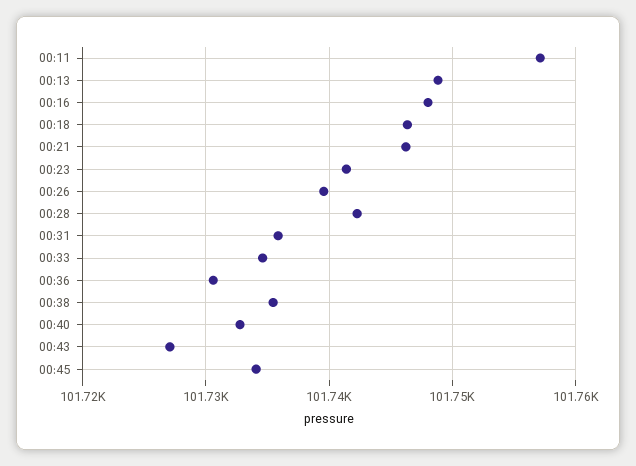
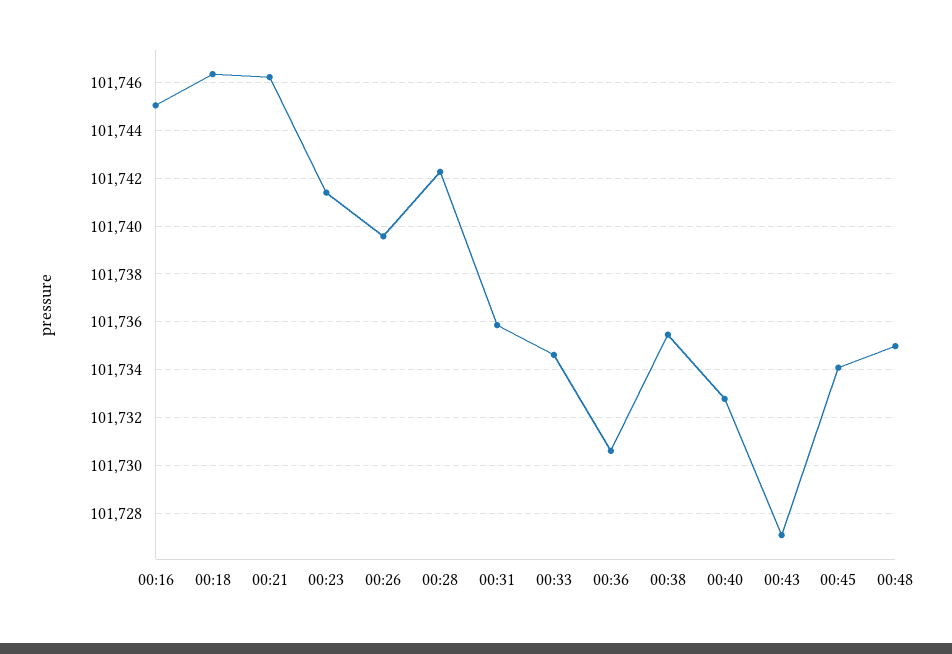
00:11: 101757 -> none
00:13: 101749 -> none
00:16: 101748 -> 101745
00:48: none -> 101735

